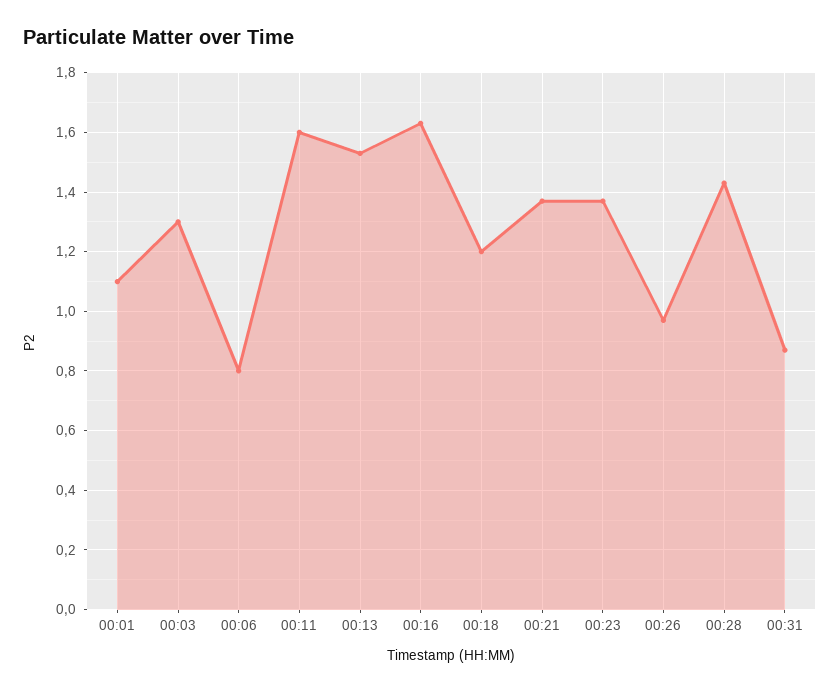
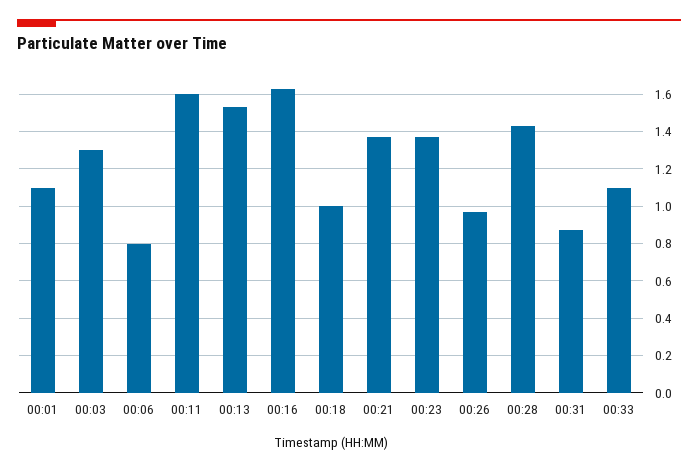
00:18: 1.2 -> 1
00:33: none -> 1.1

